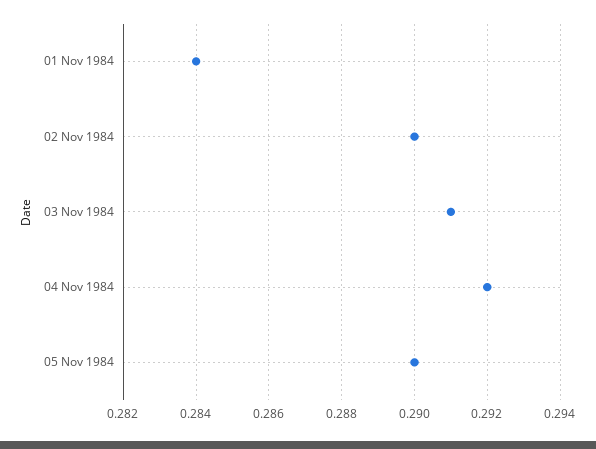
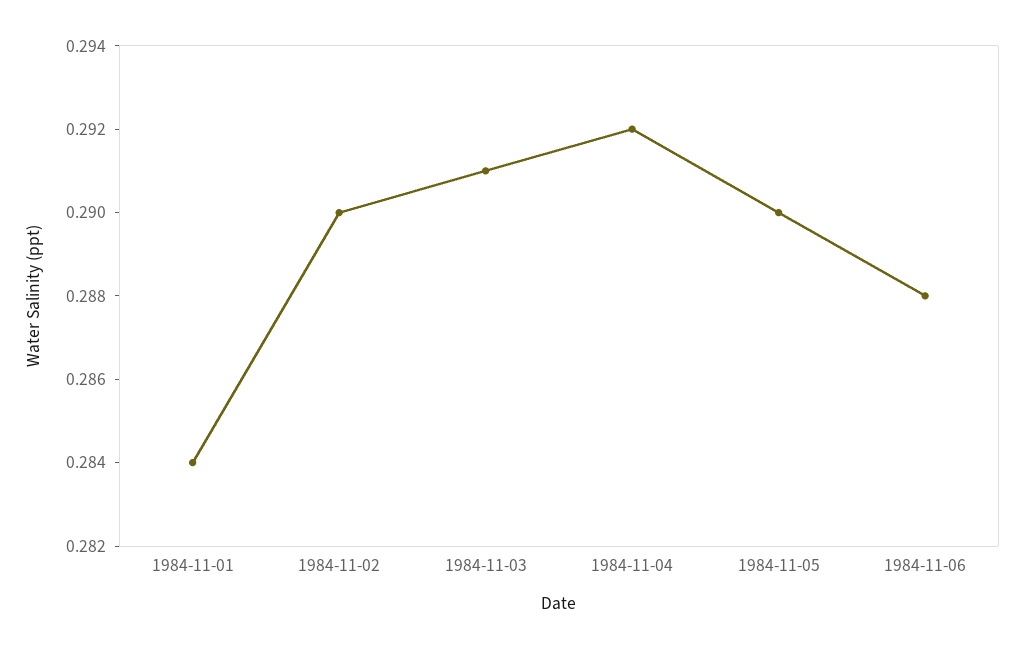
1984-11-06: none -> 0.288

